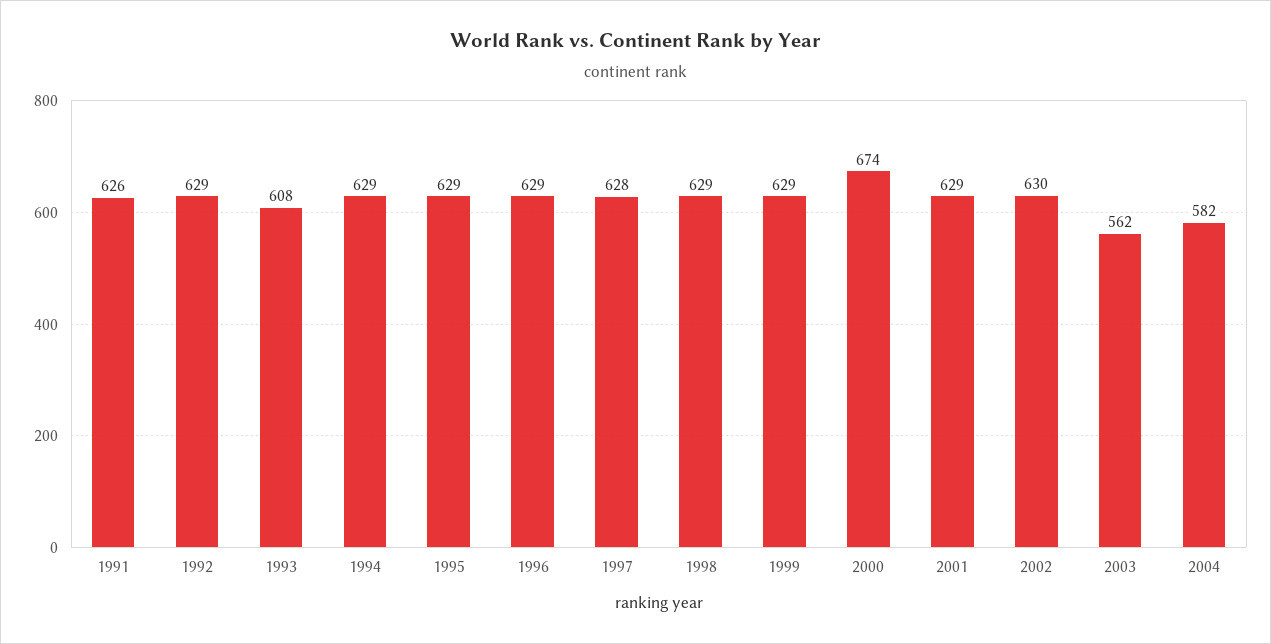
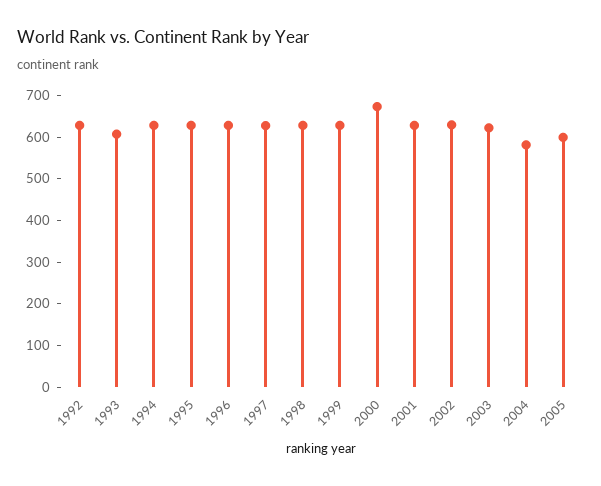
1991: 626 -> none
2003: 562 -> 620
2005: none -> 600

